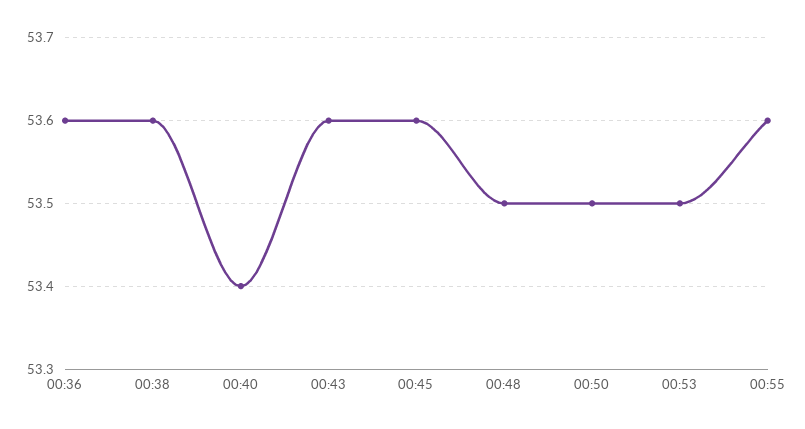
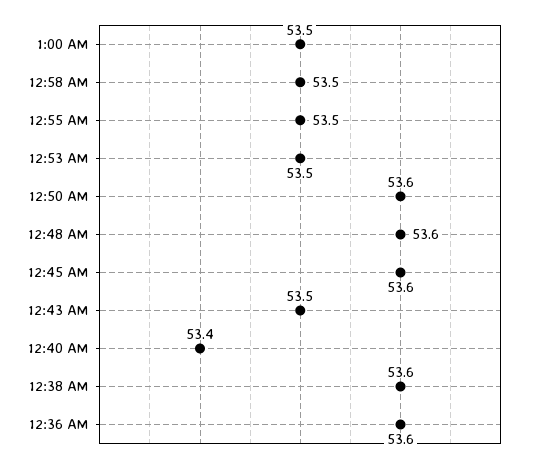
00:43: 53.6 -> 53.5
00:48: 53.5 -> 53.6
00:50: 53.5 -> 53.6
00:55: 53.6 -> 53.5
1:00 AM: none -> 53.5
12:58 AM: none -> 53.5

